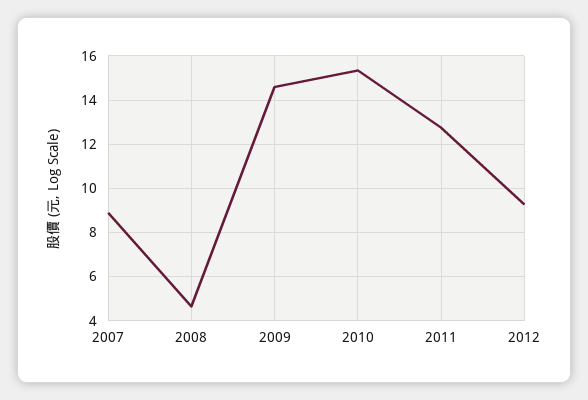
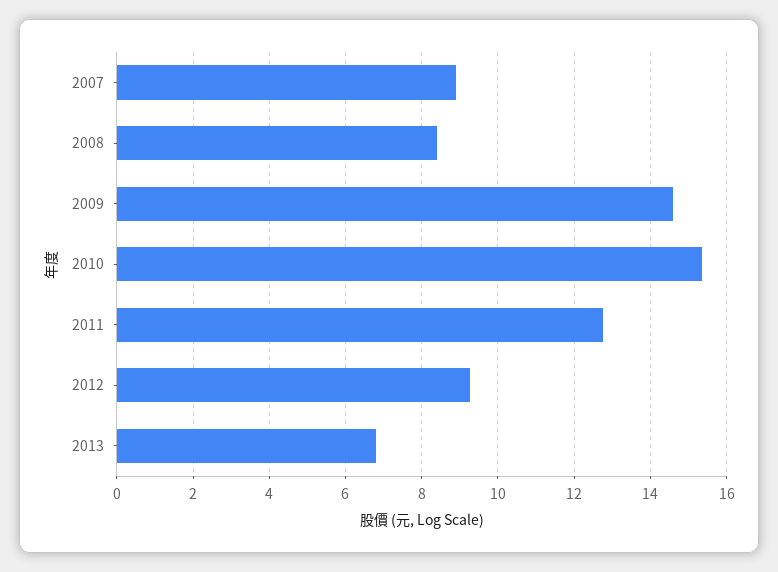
2008: 4.5 -> 8.4
2013: none -> 6.8

